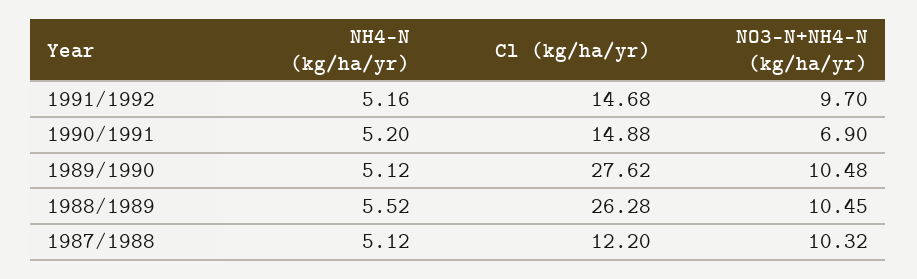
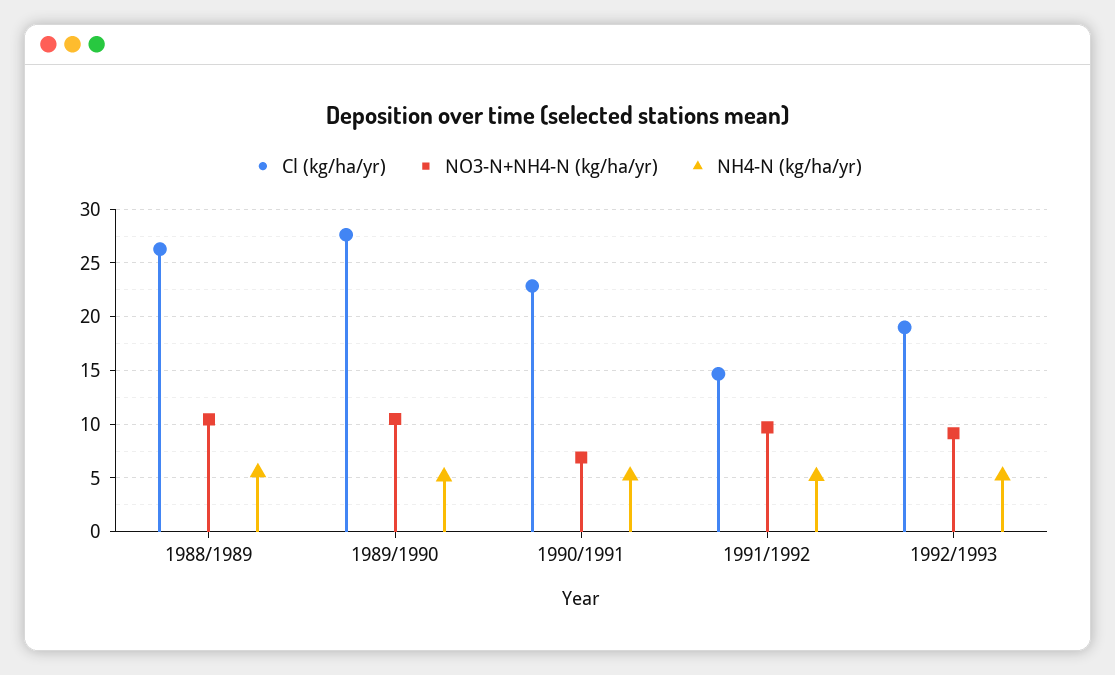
Cl (kg/ha/yr), 1990/1991: 14.88 -> 23
NH4-N (kg/ha/yr), 1987/1988: 5.12 -> none
Cl (kg/ha/yr), 1987/1988: 12.2 -> none
NO3-N+NH4-N (kg/ha/yr), 1987/1988: 10.32 -> none
Cl (kg/ha/yr), 1992/1993: none -> 19
NO3-N+NH4-N (kg/ha/yr), 1992/1993: none -> 9
NH4-N (kg/ha/yr), 1992/1993: none -> 5

